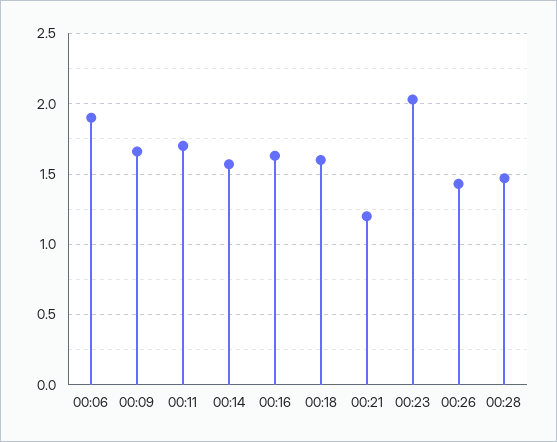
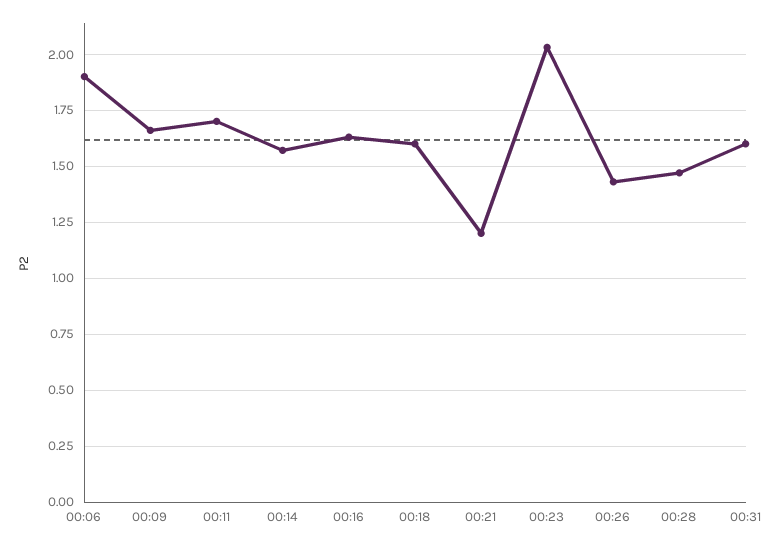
00:31: none -> 1.6

